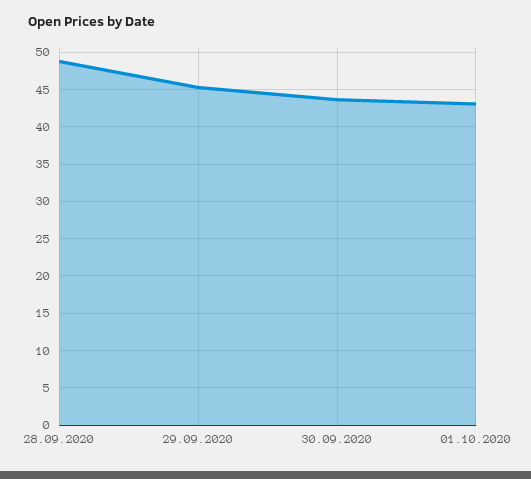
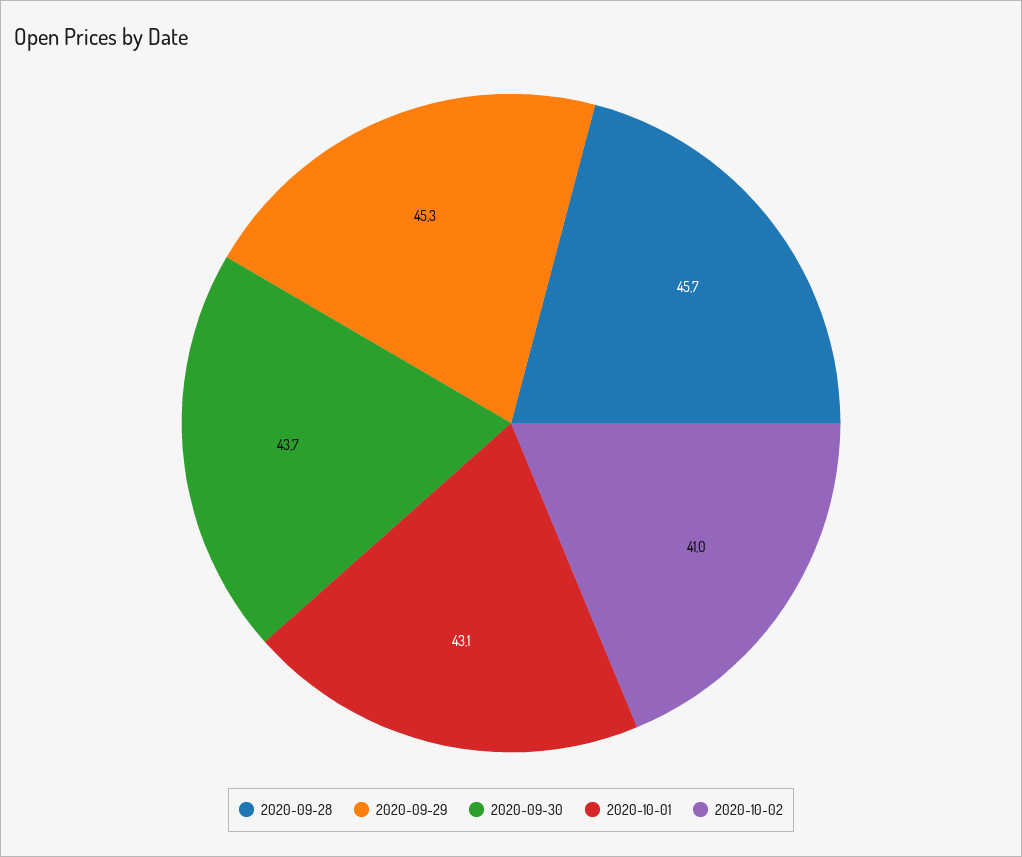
28.09.2020: 49 -> 45.7
2020-10-02: none -> 41

